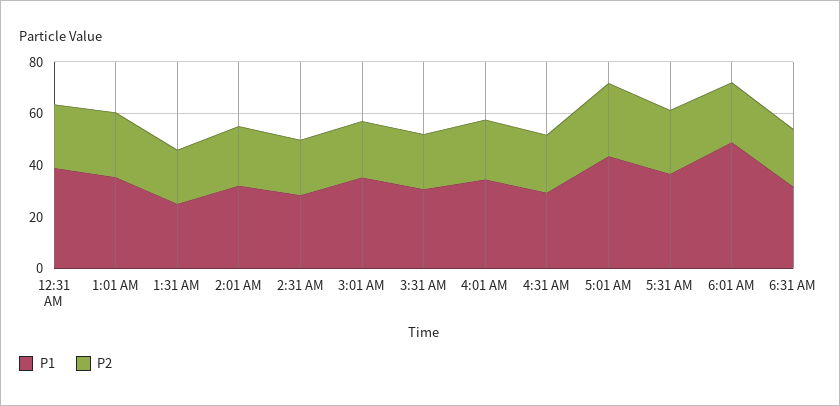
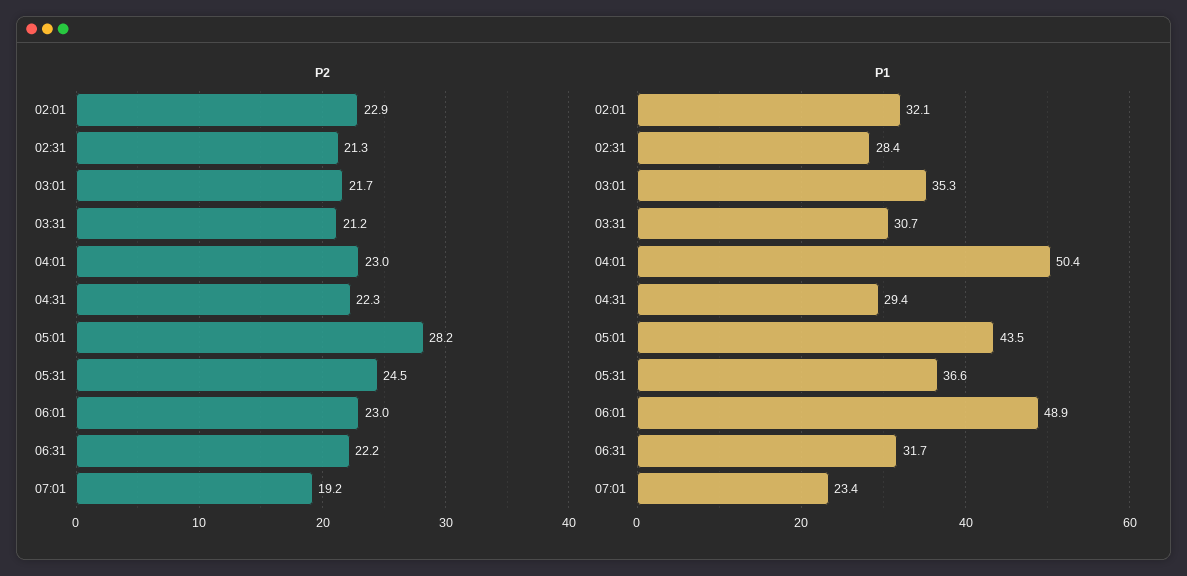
P1, 12:31 AM: 40 -> none
P2, 12:31 AM: 25 -> none
P1, 1:01 AM: 35 -> none
P2, 1:01 AM: 25 -> none
P1, 1:31 AM: 25 -> none
P2, 1:31 AM: 20 -> none
P1, 4:01 AM: 35 -> 50.4
P2, 07:01: none -> 19.2
P1, 07:01: none -> 23.4

